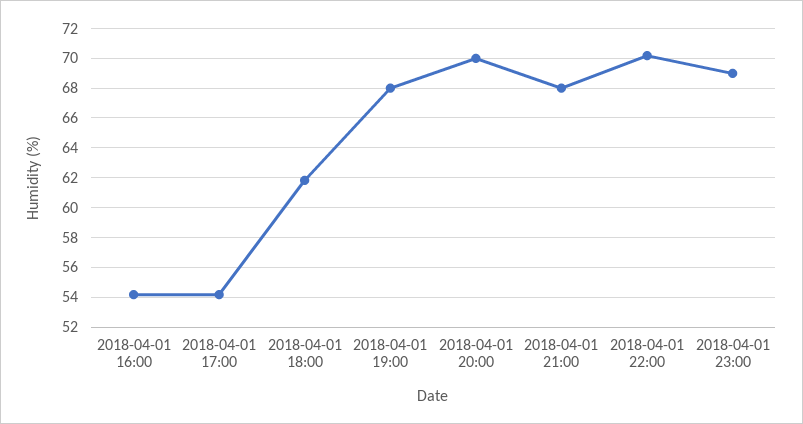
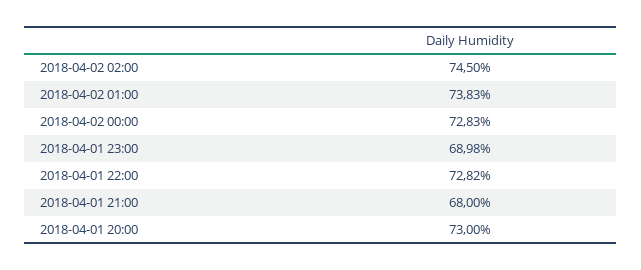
2018-04-01 16:00: 54 -> none
2018-04-01 17:00: 54 -> none
2018-04-01 18:00: 62 -> none
2018-04-01 19:00: 68 -> none
2018-04-01 20:00: 70 -> 73
2018-04-01 22:00: 70 -> 72.82
2018-04-02 02:00: none -> 74.5
2018-04-02 01:00: none -> 73.83
2018-04-02 00:00: none -> 72.83

